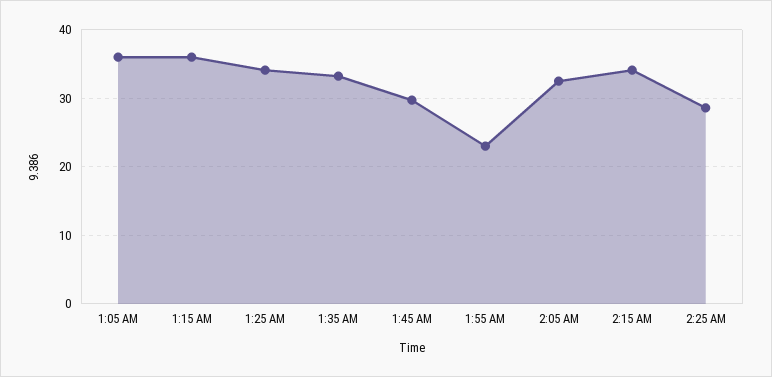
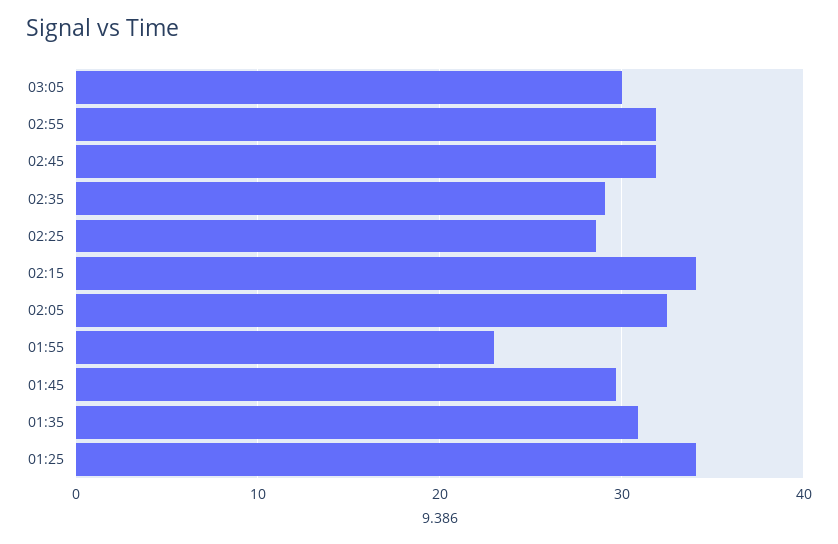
1:05 AM: 36 -> none
1:15 AM: 36 -> none
1:35 AM: 33 -> 31
03:05: none -> 30
02:55: none -> 32
02:45: none -> 32
02:35: none -> 29

